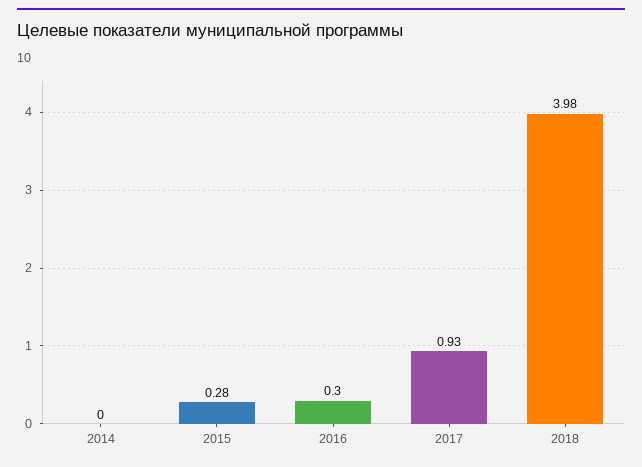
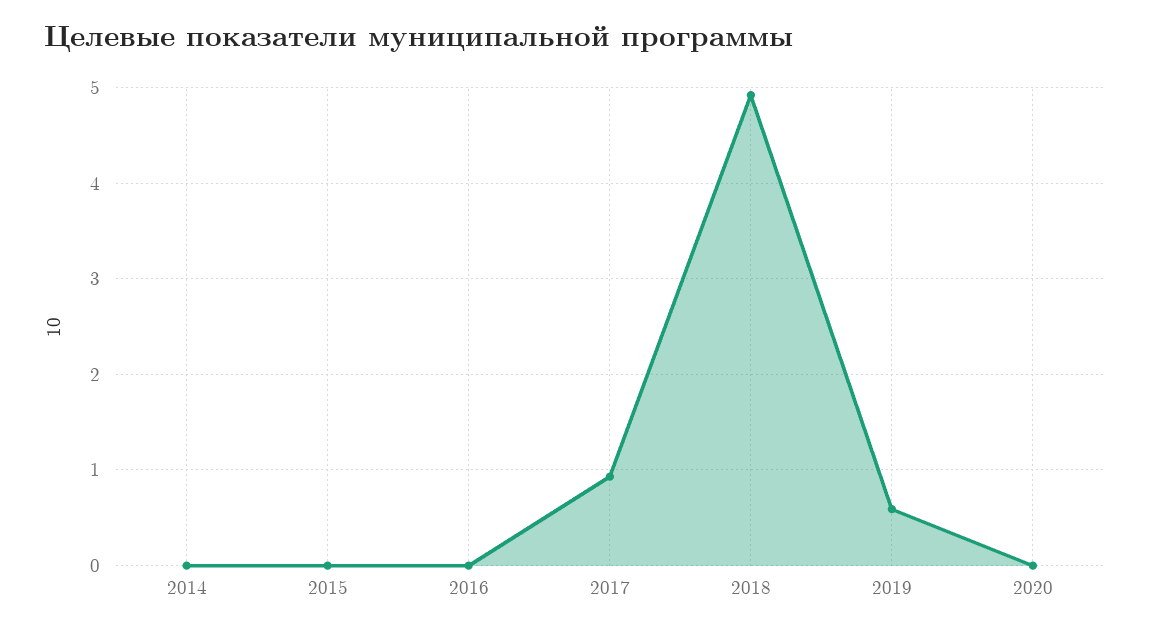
2015: 0.28 -> 0
2016: 0.3 -> 0
2018: 3.98 -> 4.9
2019: none -> 0.6
2020: none -> 0

